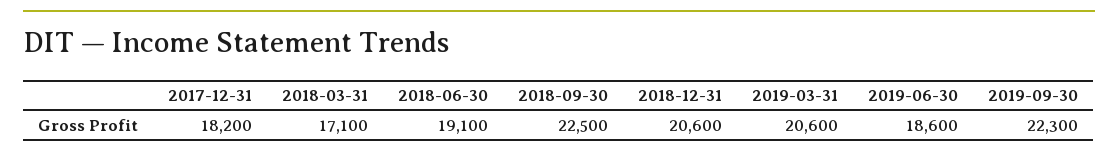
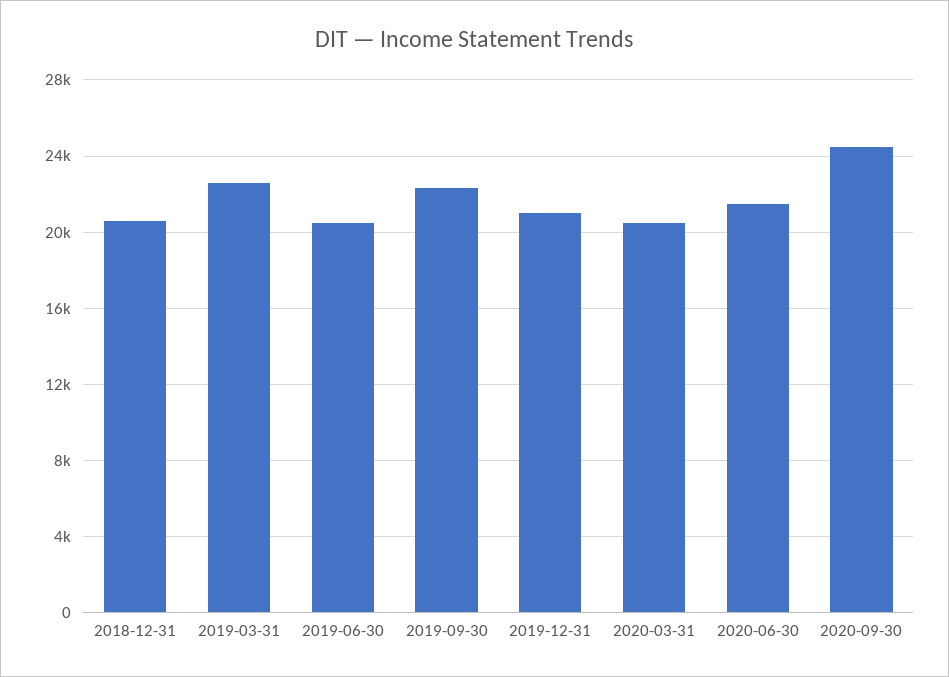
2017-12-31: 18200 -> none
2018-03-31: 17100 -> none
2018-06-30: 19100 -> none
2018-09-30: 22500 -> none
2019-03-31: 20600 -> 22500
2019-06-30: 18600 -> 20500
2019-12-31: none -> 21000
2020-03-31: none -> 20500
2020-06-30: none -> 21500
2020-09-30: none -> 24500

